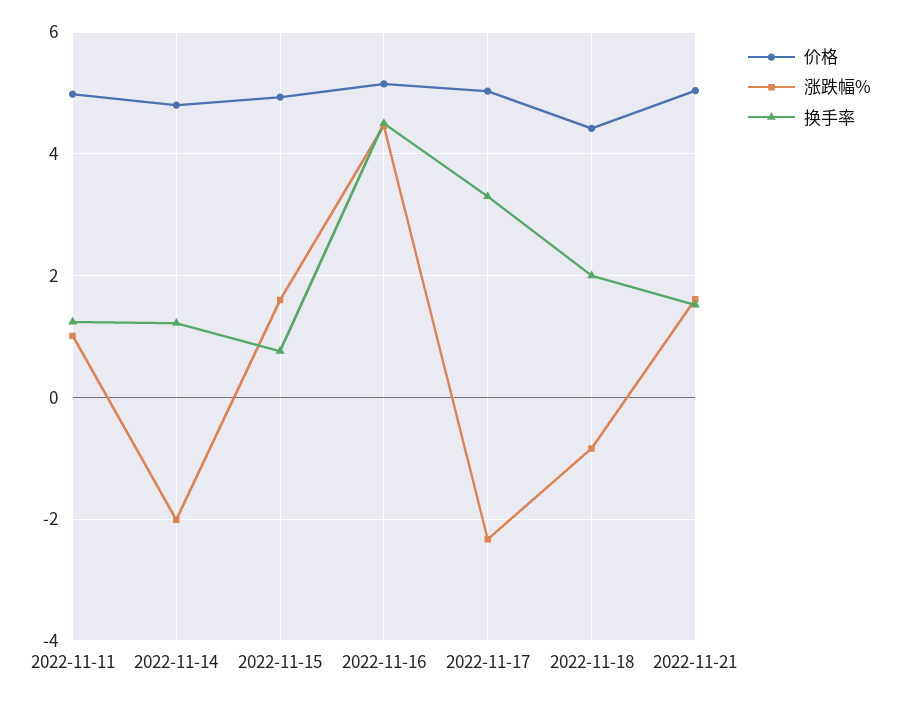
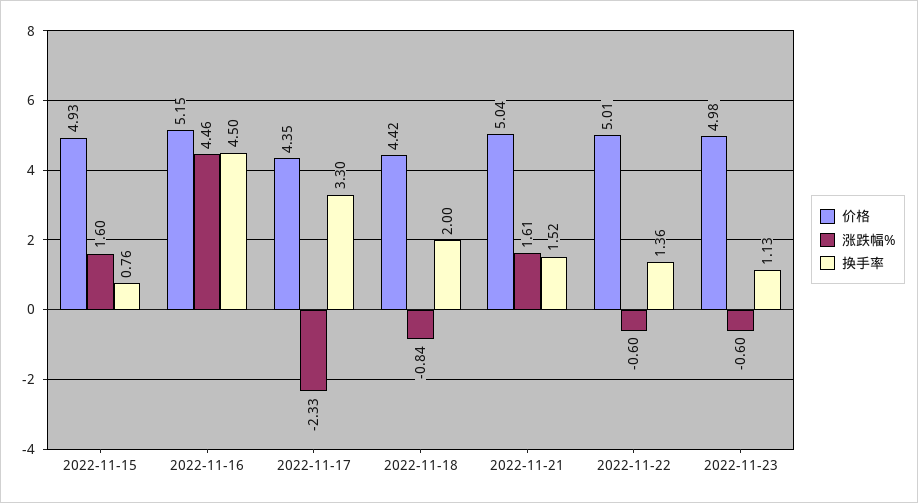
价格, 2022-11-11: 5 -> none
涨跌幅%, 2022-11-11: 1 -> none
换手率, 2022-11-11: 1.2 -> none
价格, 2022-11-14: 4.8 -> none
涨跌幅%, 2022-11-14: -2 -> none
换手率, 2022-11-14: 1.2 -> none
价格, 2022-11-17: 5 -> 4.35
价格, 2022-11-22: none -> 5.01
涨跌幅%, 2022-11-22: none -> -0.6
换手率, 2022-11-22: none -> 1.36
价格, 2022-11-23: none -> 4.98
涨跌幅%, 2022-11-23: none -> -0.6
换手率, 2022-11-23: none -> 1.13

